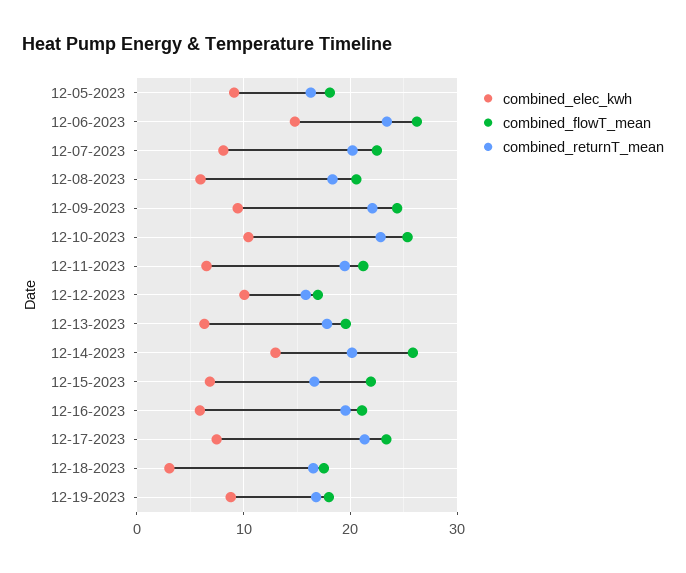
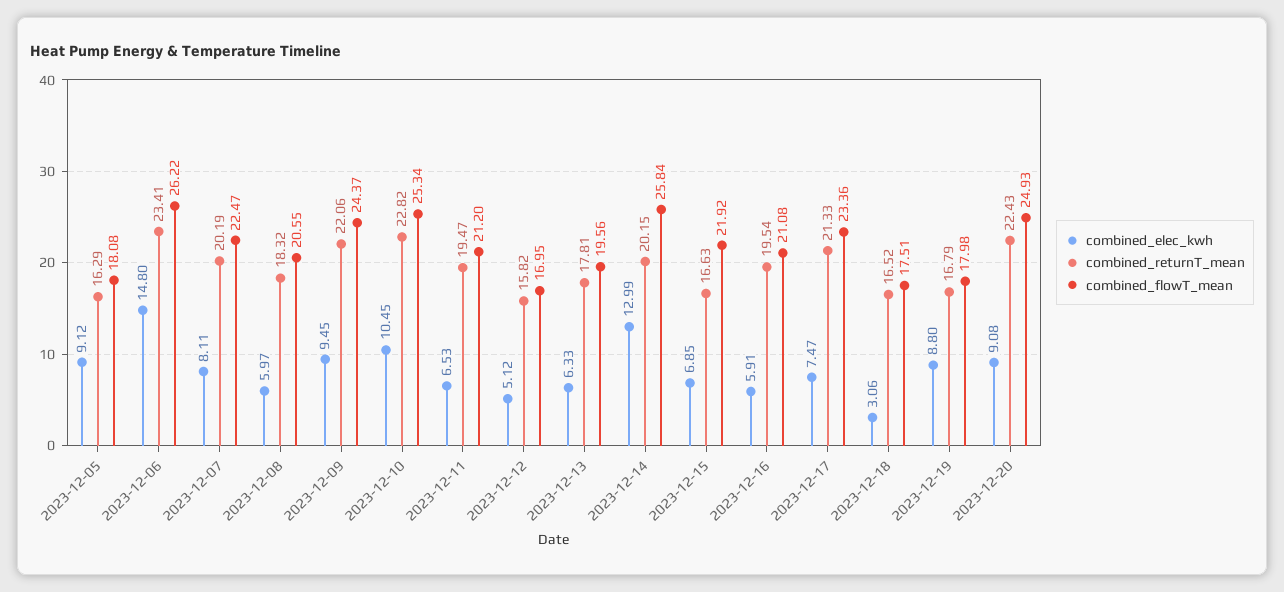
combined_elec_kwh, 12-12-2023: 10 -> 5.12
combined_elec_kwh, 2023-12-20: none -> 9.08
combined_returnT_mean, 2023-12-20: none -> 22.43
combined_flowT_mean, 2023-12-20: none -> 24.93

